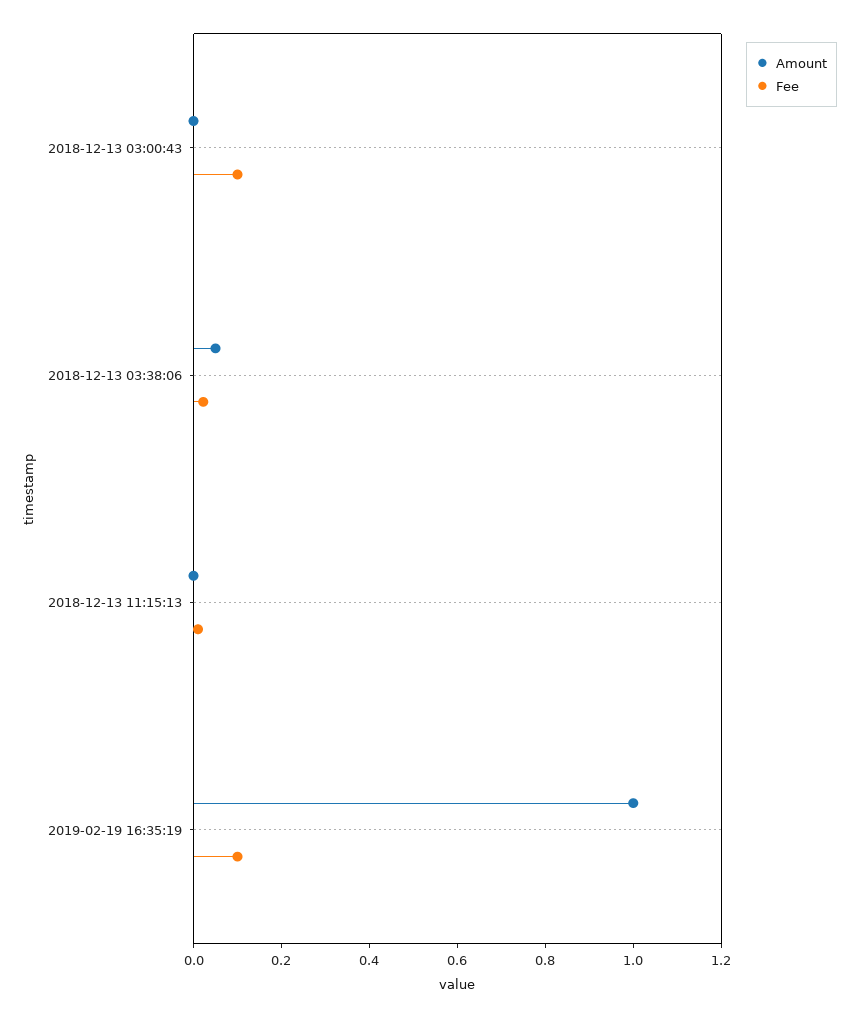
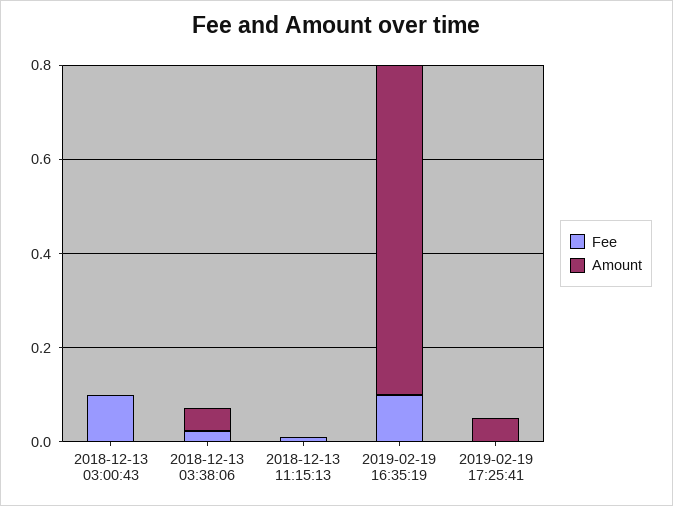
Amount, 2019-02-19 16:35:19: 1 -> 0.7
Fee, 2019-02-19 17:25:41: none -> 0
Amount, 2019-02-19 17:25:41: none -> 0.05

